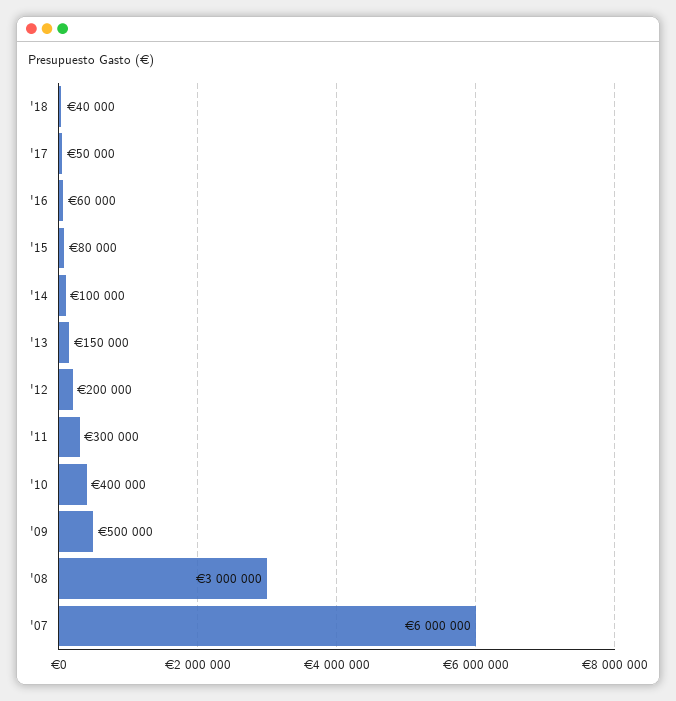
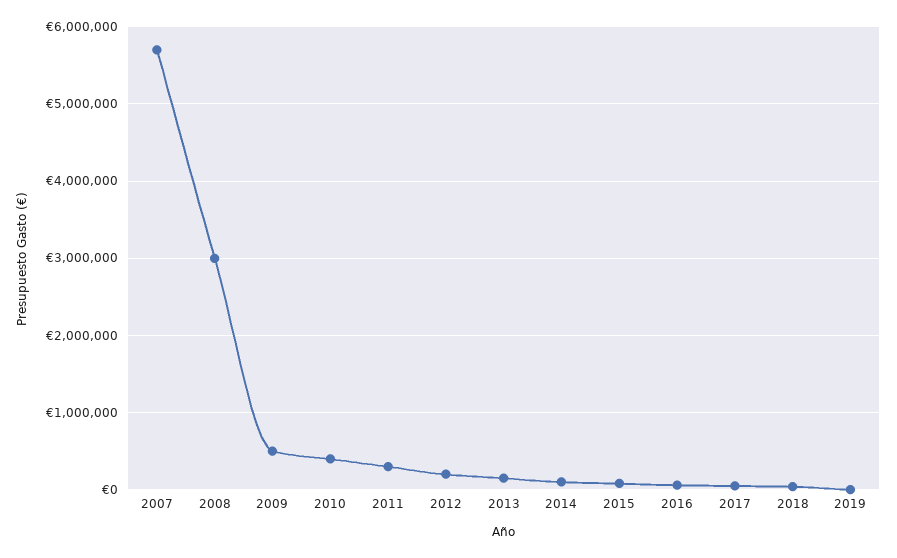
'07: 6000000 -> 5700000
2019: none -> 0

